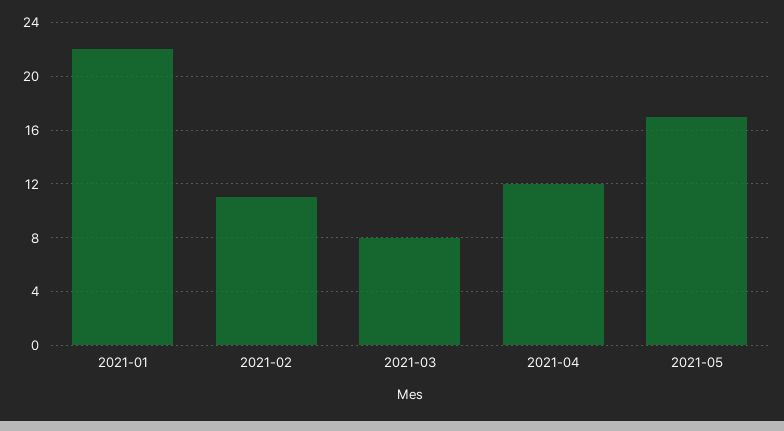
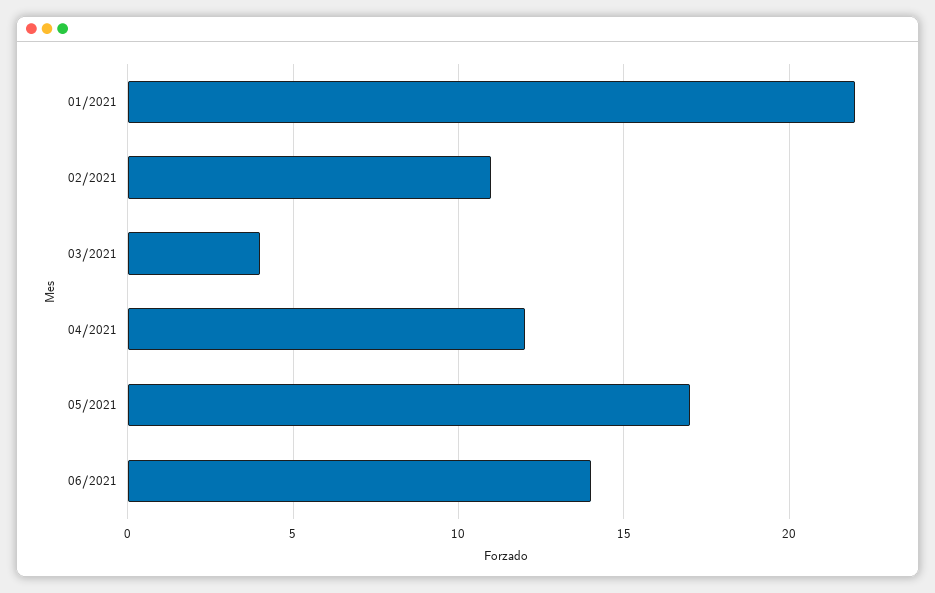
2021-03: 8 -> 4
06/2021: none -> 14

